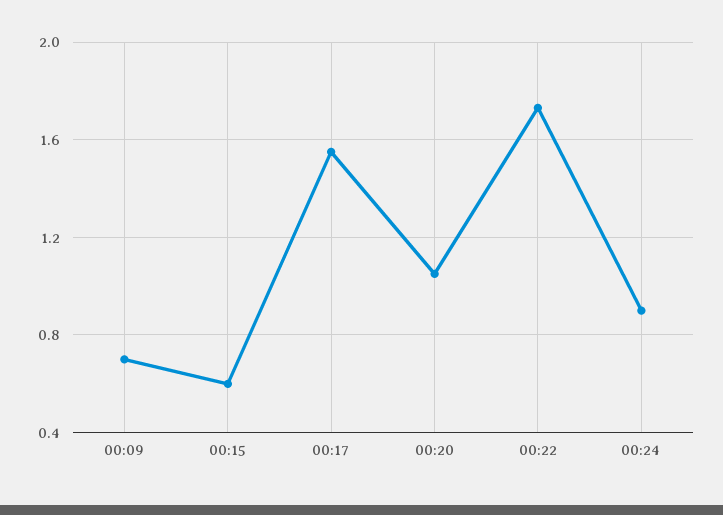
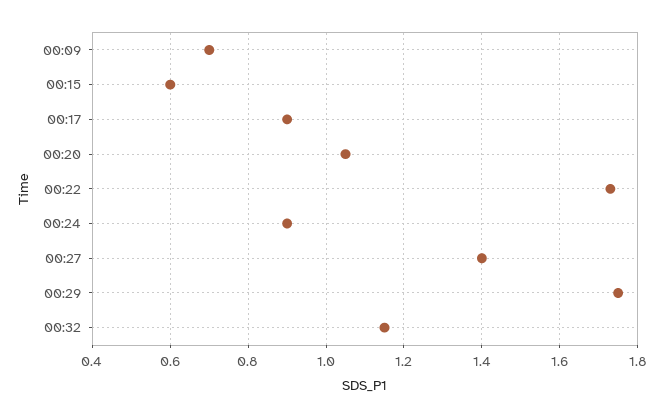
00:17: 1.55 -> 0.9
00:27: none -> 1.4
00:29: none -> 1.75
00:32: none -> 1.15

